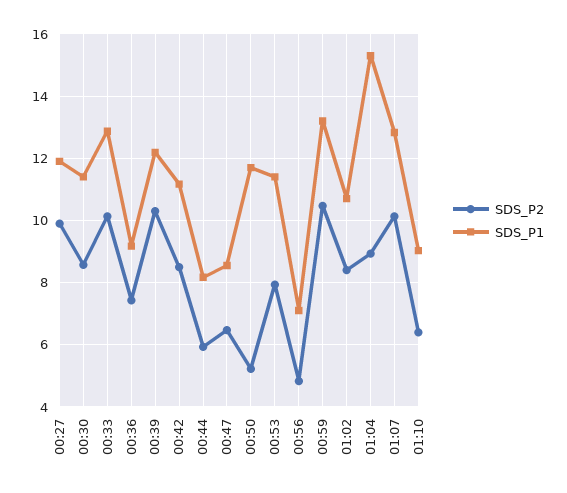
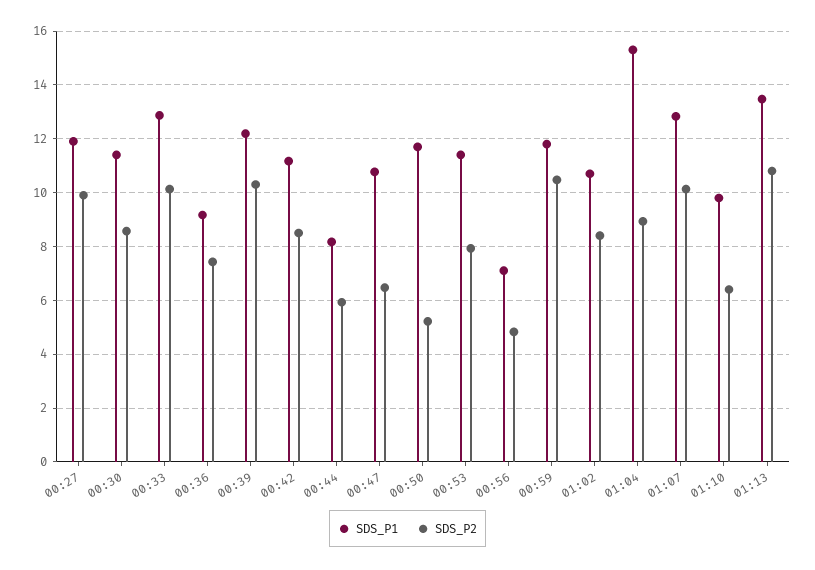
SDS_P1, 00:47: 8.6 -> 10.75
SDS_P1, 00:59: 13.2 -> 11.75
SDS_P1, 01:10: 9 -> 9.75
SDS_P1, 01:13: none -> 13.5
SDS_P2, 01:13: none -> 10.75

